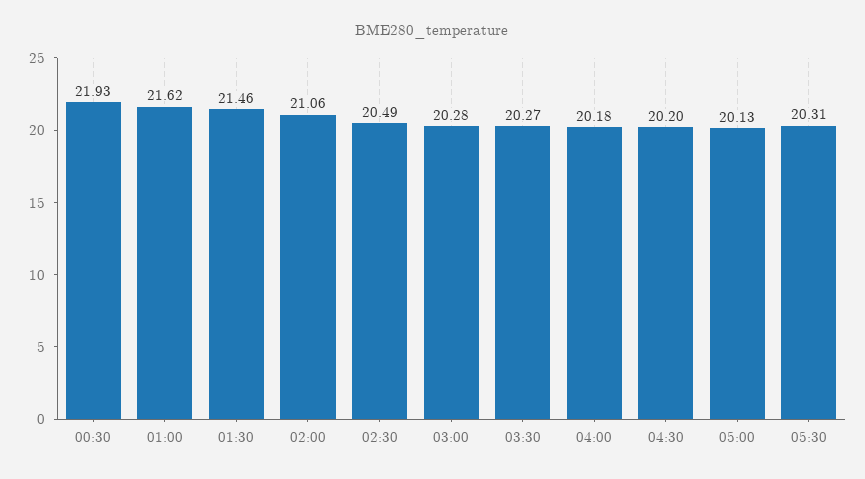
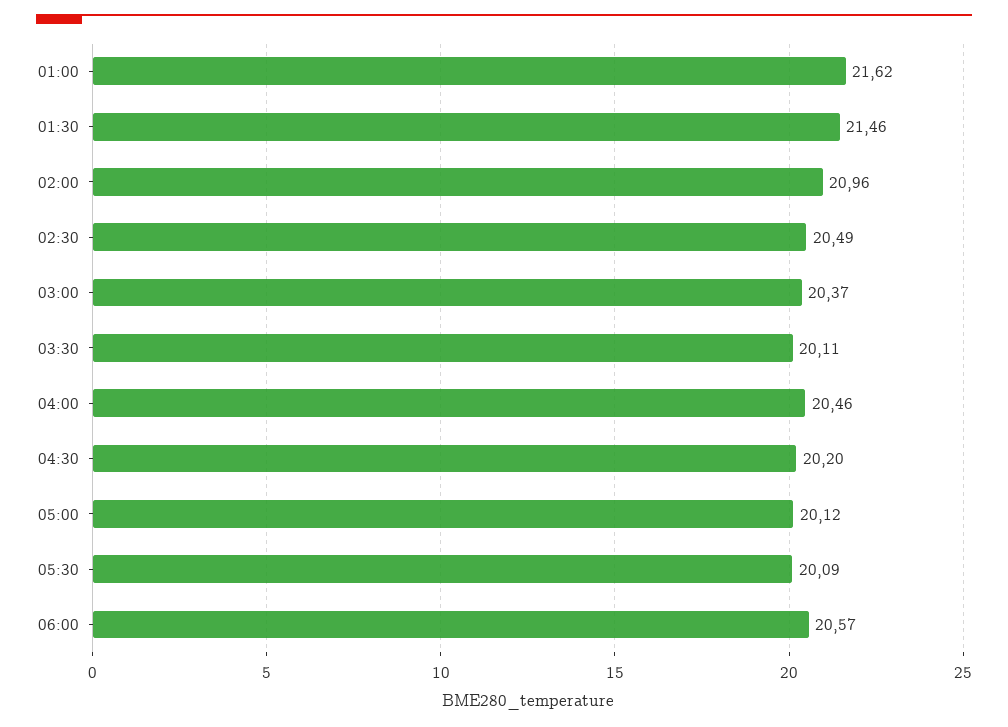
00:30: 21.93 -> none
02:00: 21.06 -> 20.96
03:00: 20.28 -> 20.37
03:30: 20.27 -> 20.11
04:00: 20.18 -> 20.46
05:00: 20.13 -> 20.12
05:30: 20.31 -> 20.09
06:00: none -> 20.57

